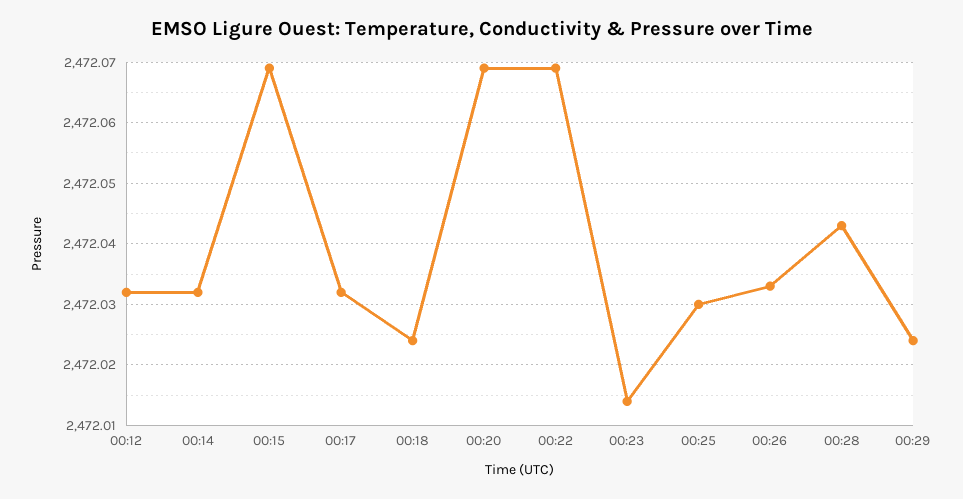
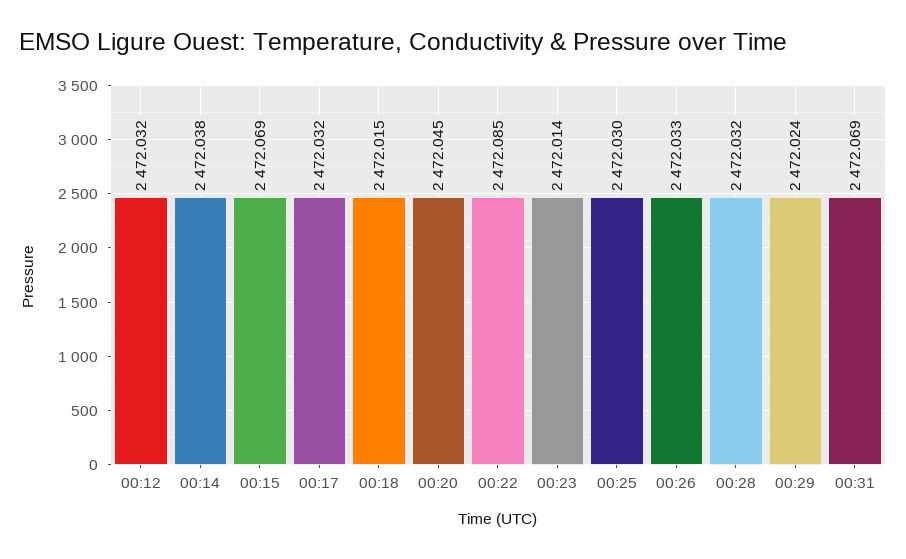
00:14: 2472.032 -> 2472.038
00:18: 2472.024 -> 2472.015
00:20: 2472.069 -> 2472.045
00:22: 2472.069 -> 2472.085
00:28: 2472.043 -> 2472.032
00:31: none -> 2472.069

